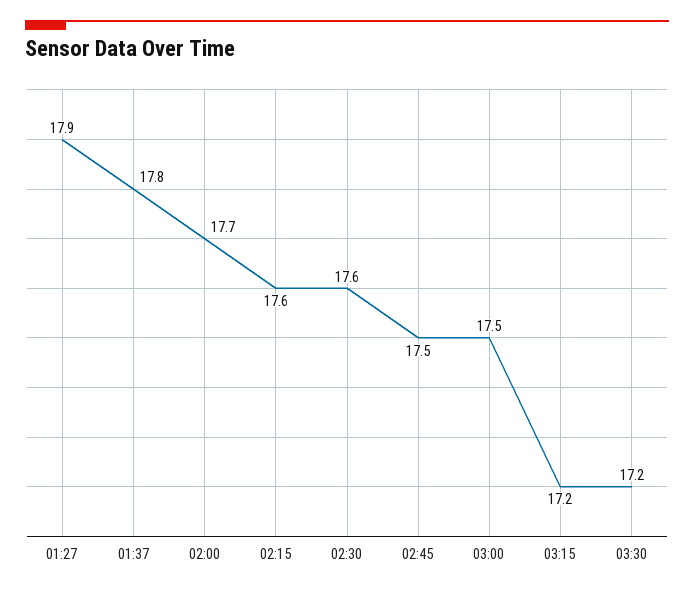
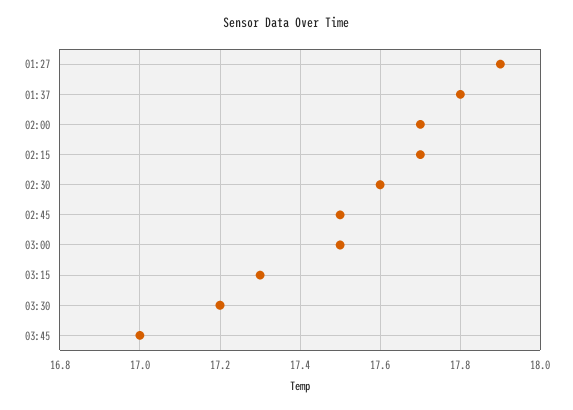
02:15: 17.6 -> 17.7
03:15: 17.2 -> 17.3
03:45: none -> 17

